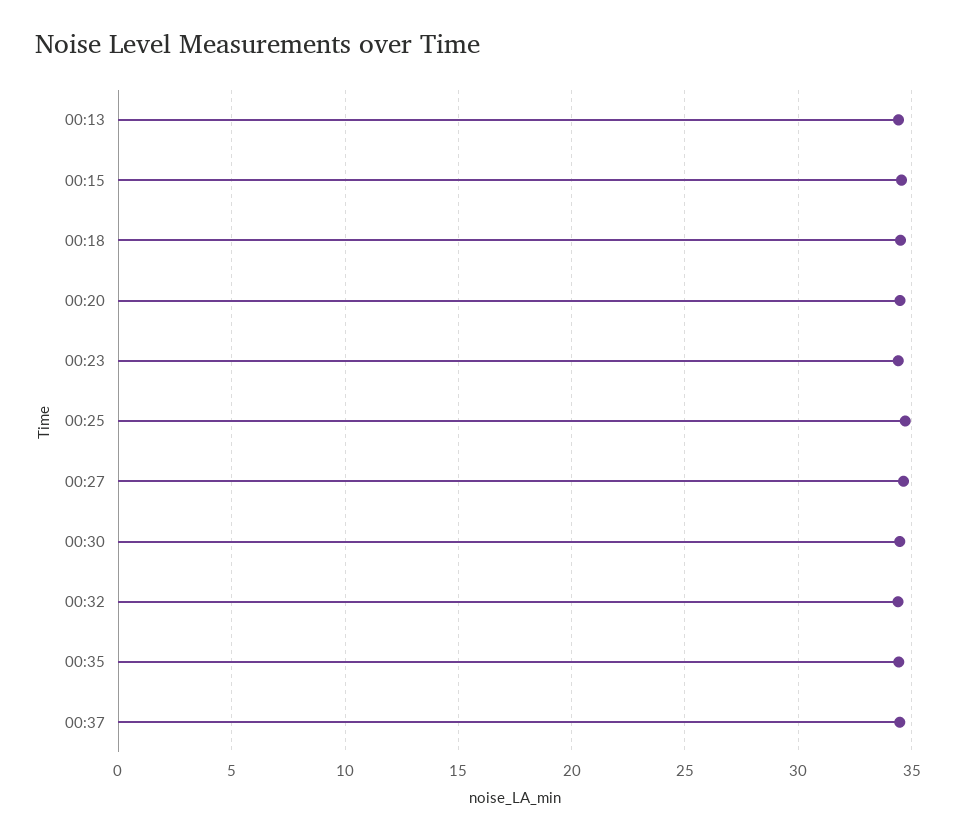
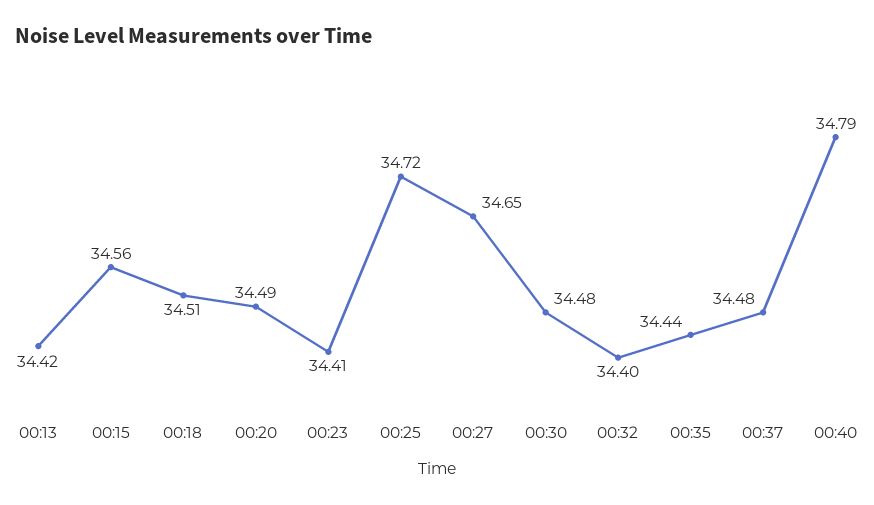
00:40: none -> 34.79

